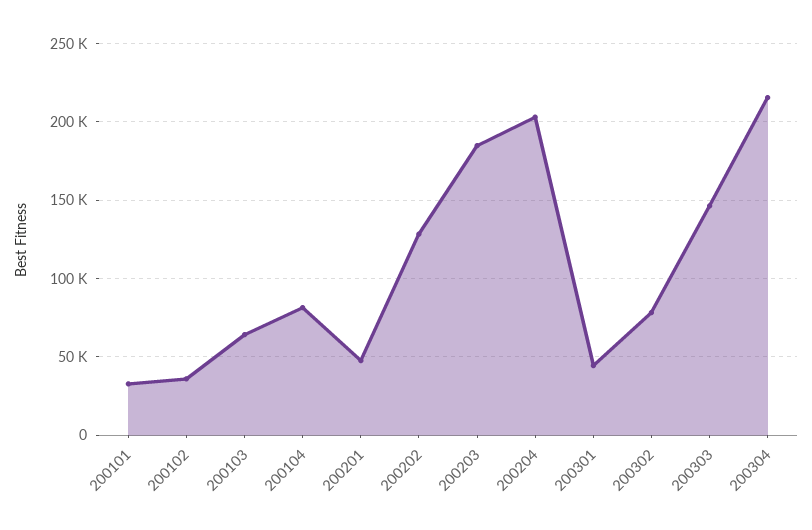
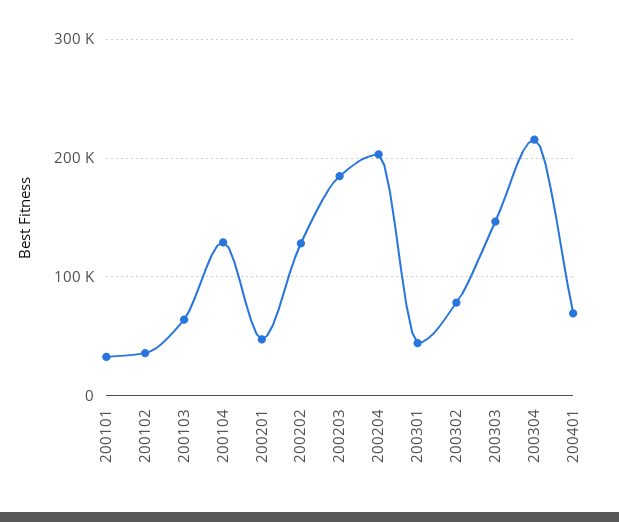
200104: 80000 -> 130000
200401: none -> 70000

